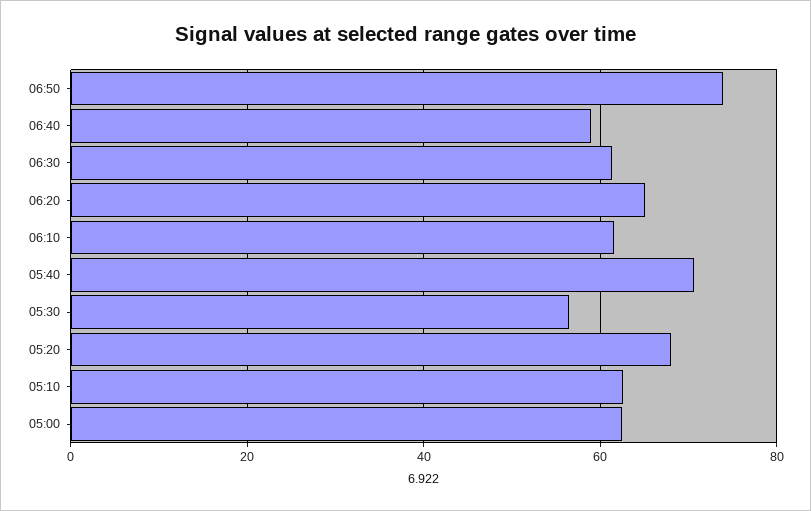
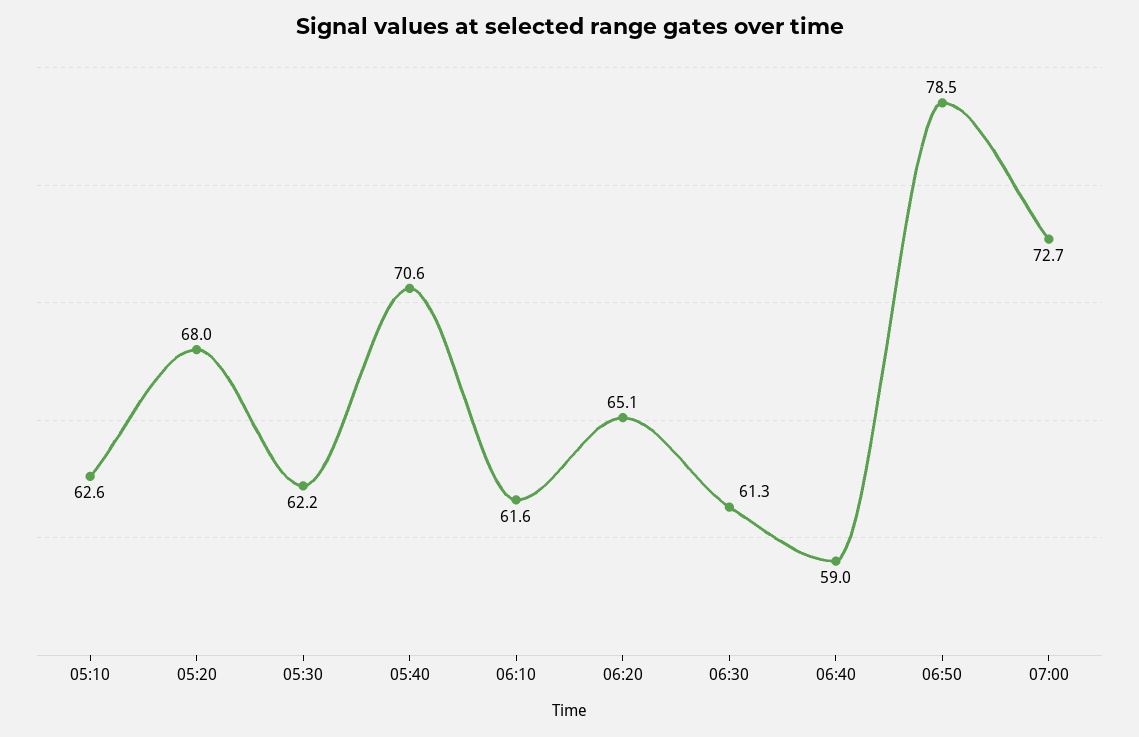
06:50: 74 -> 78.5
05:30: 56 -> 62.2
05:00: 62 -> none
07:00: none -> 72.7

